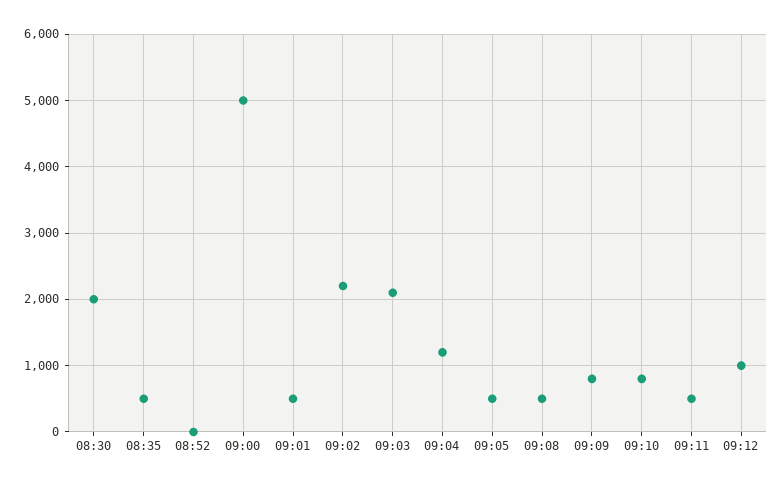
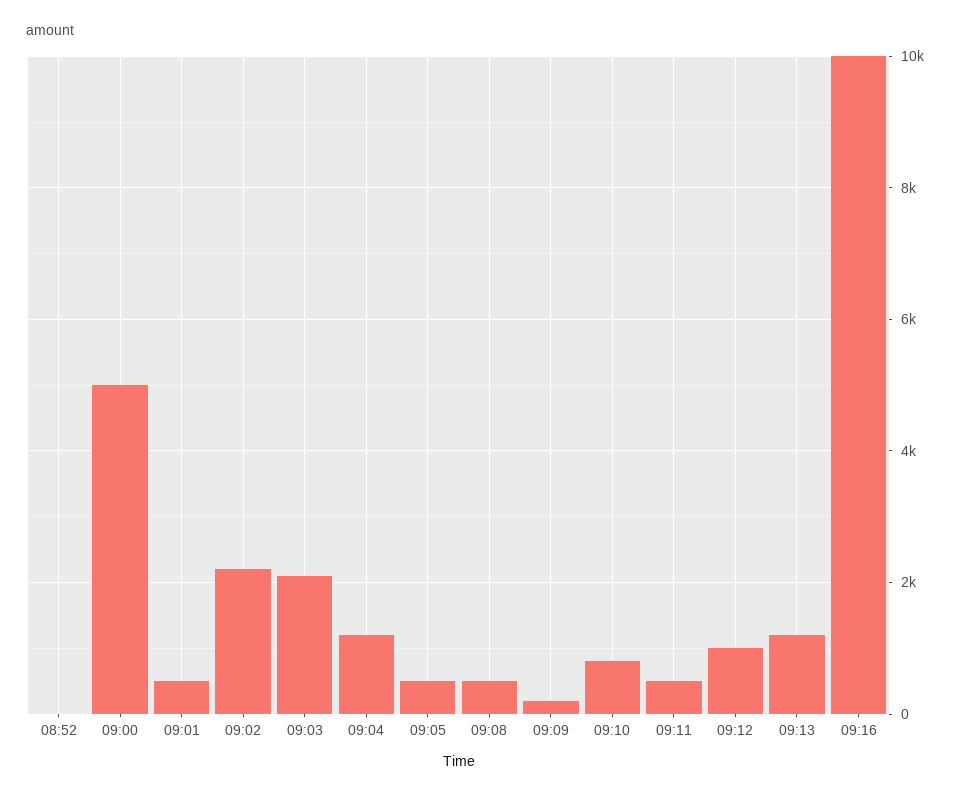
08:30: 2000 -> none
08:35: 500 -> none
09:09: 800 -> 200
09:13: none -> 1200
09:16: none -> 10000

